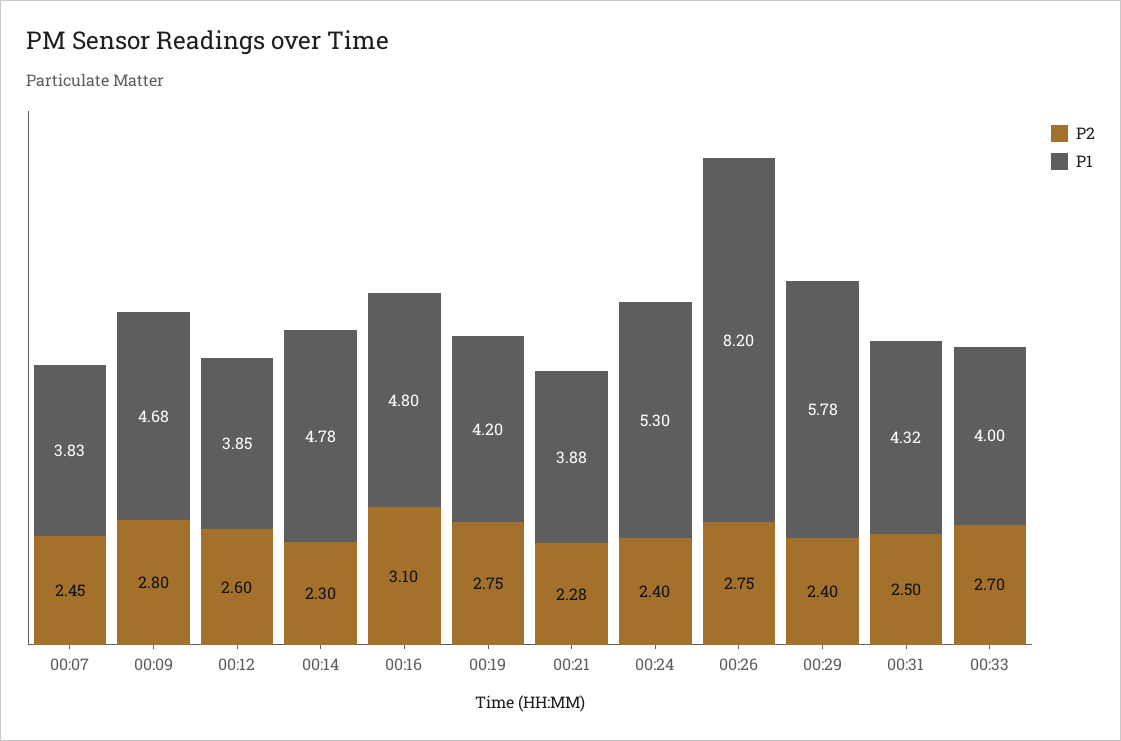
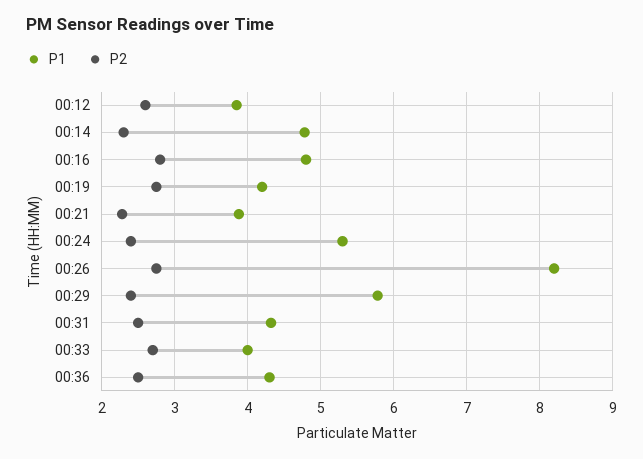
P2, 00:07: 2.45 -> none
P1, 00:07: 3.83 -> none
P2, 00:09: 2.8 -> none
P1, 00:09: 4.68 -> none
P2, 00:16: 3.1 -> 2.8
P1, 00:36: none -> 4.3
P2, 00:36: none -> 2.5

